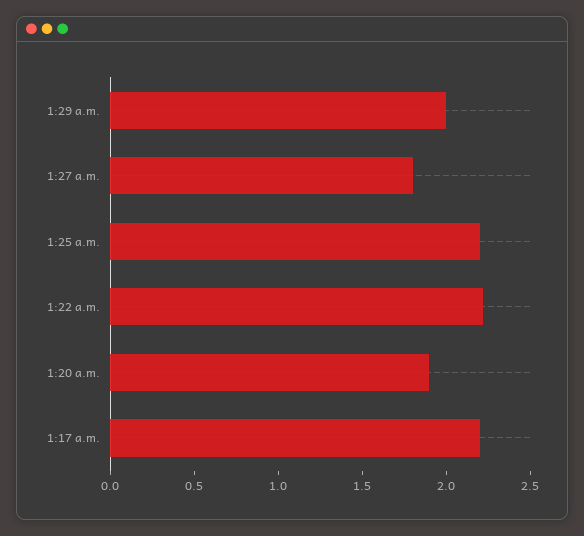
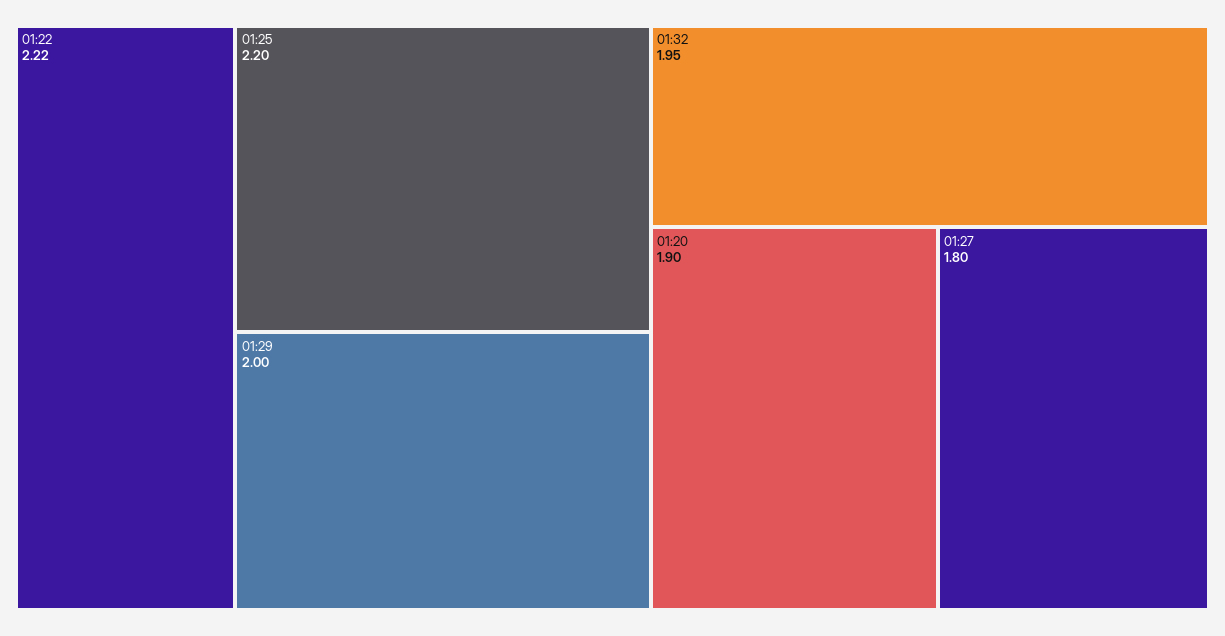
1:17 a.m.: 2.2 -> none
01:32: none -> 1.95

